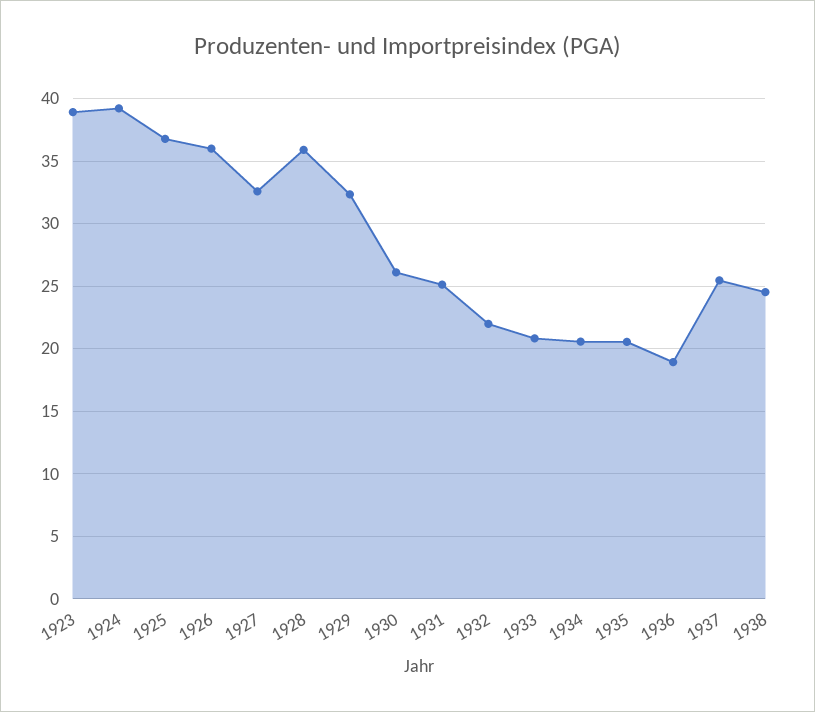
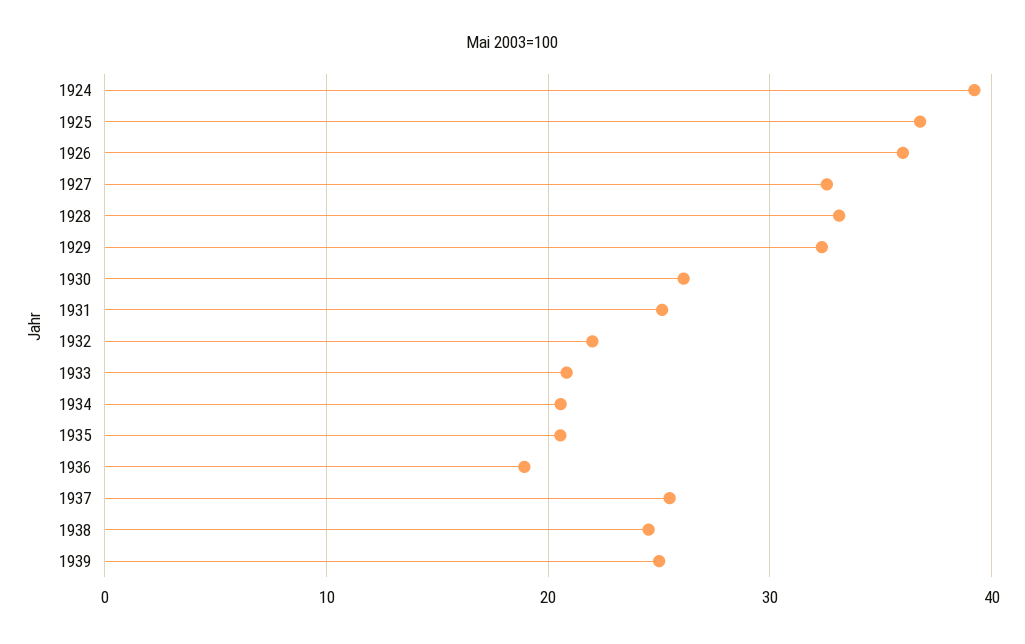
1923: 39 -> none
1928: 36 -> 33
1939: none -> 25

